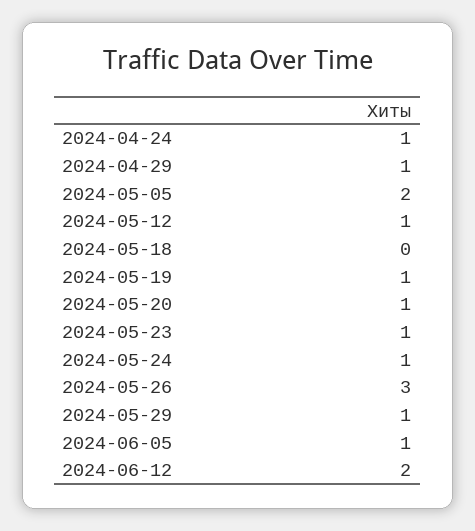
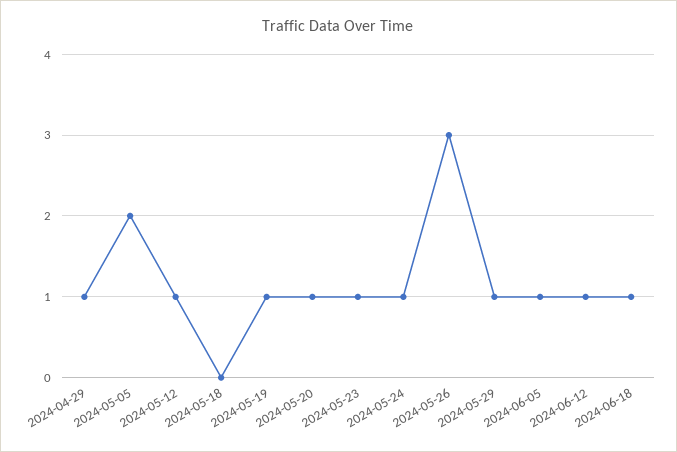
2024-04-24: 1 -> none
2024-06-12: 2 -> 1
2024-06-18: none -> 1

